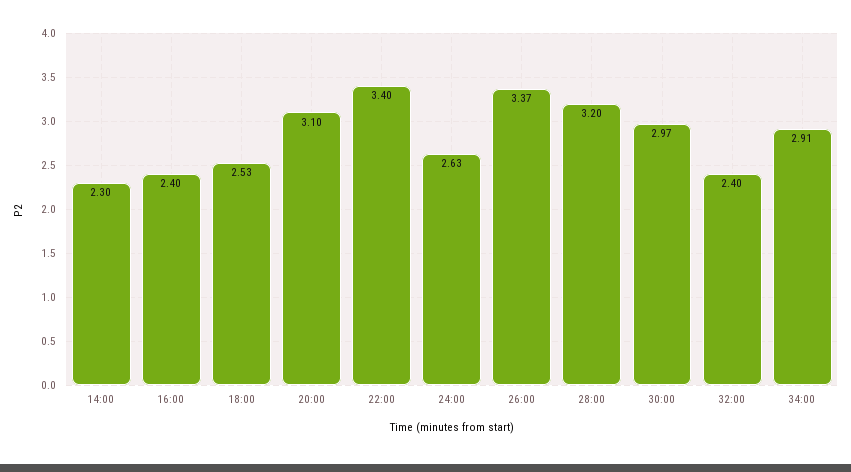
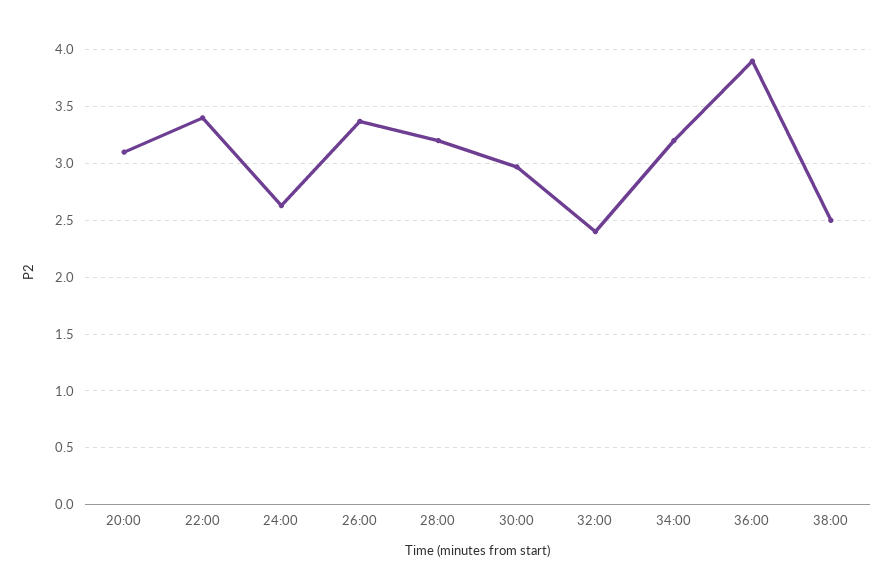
14:00: 2.3 -> none
16:00: 2.4 -> none
18:00: 2.53 -> none
34:00: 2.91 -> 3.2
36:00: none -> 3.9
38:00: none -> 2.5

